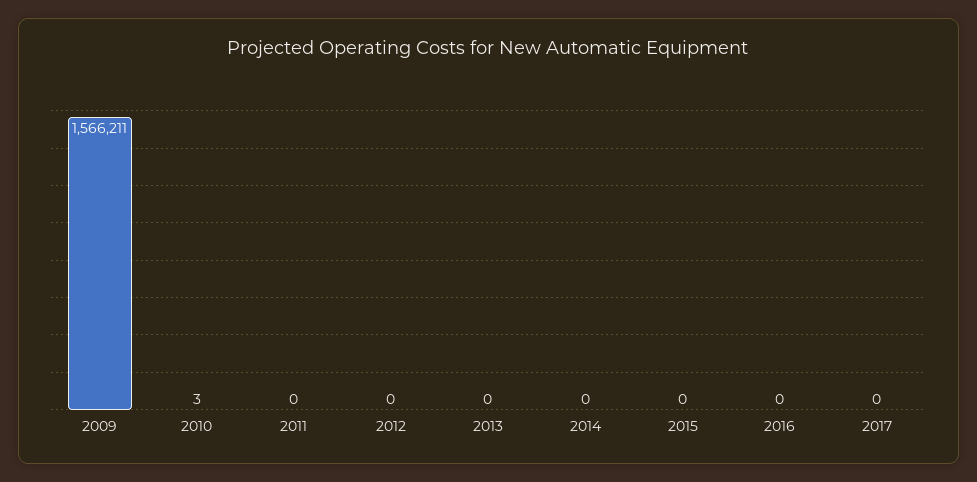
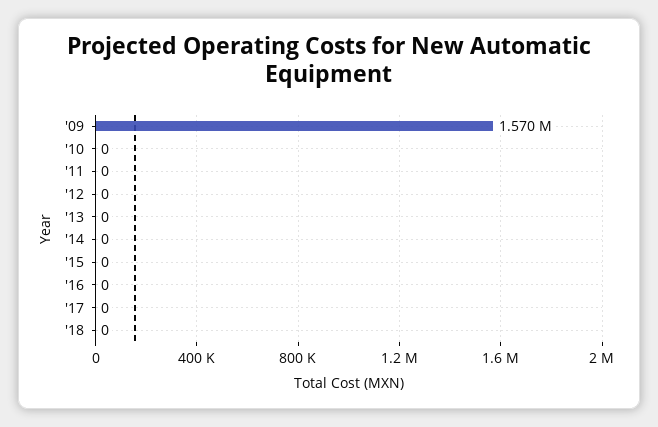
2009: 1566211 -> 1570000
2010: 3 -> 0
'18: none -> 0

